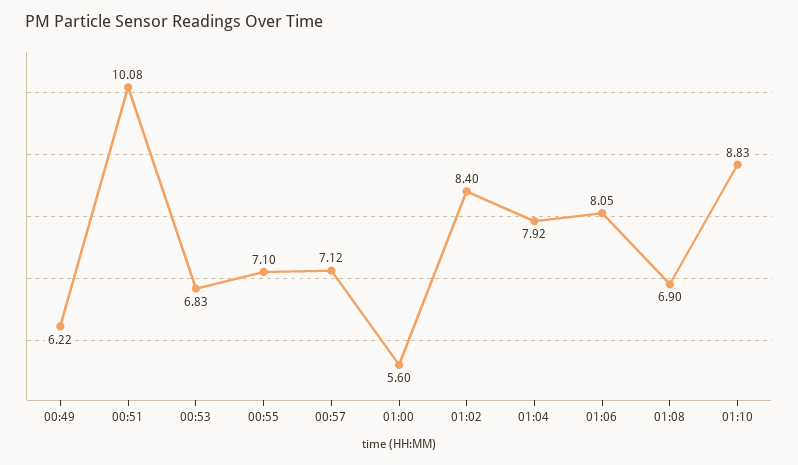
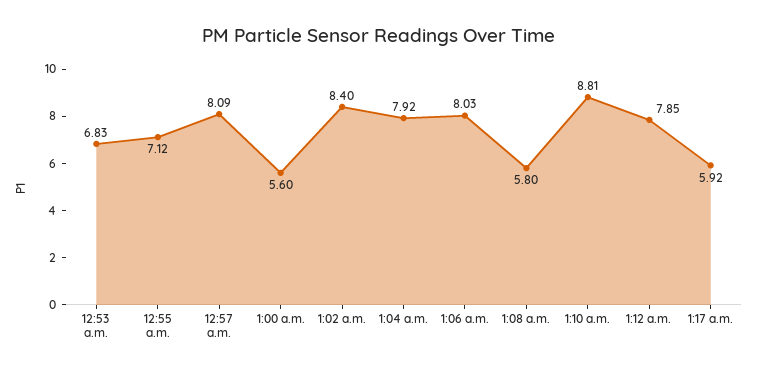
00:49: 6.22 -> none
00:51: 10.08 -> none
00:55: 7.1 -> 7.12
00:57: 7.12 -> 8.09
01:06: 8.05 -> 8.03
01:08: 6.9 -> 5.8
01:10: 8.83 -> 8.81
1:12 a.m.: none -> 7.85
1:17 a.m.: none -> 5.92

